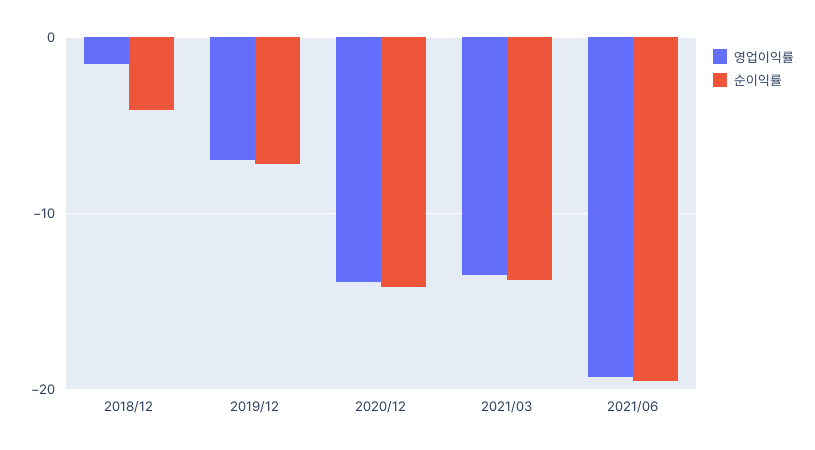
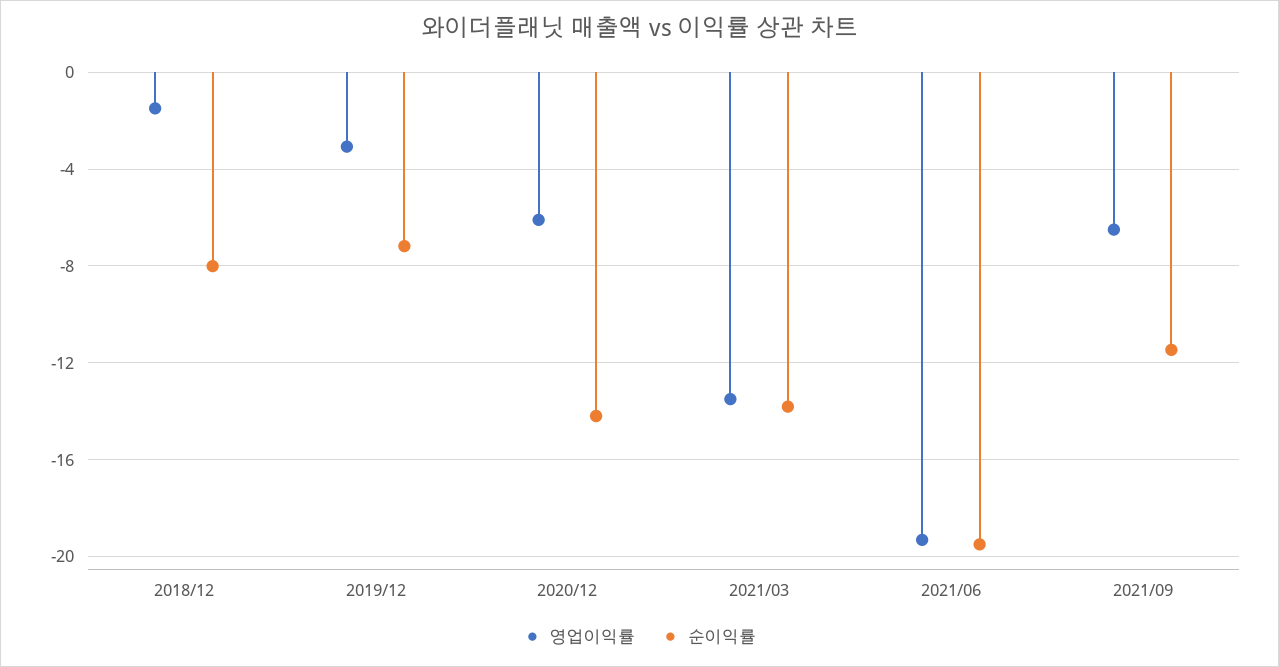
순이익률, 2018/12: -4 -> -8
영업이익률, 2019/12: -7 -> -3
영업이익률, 2020/12: -14 -> -6
영업이익률, 2021/09: none -> -6.5
순이익률, 2021/09: none -> -11.5

